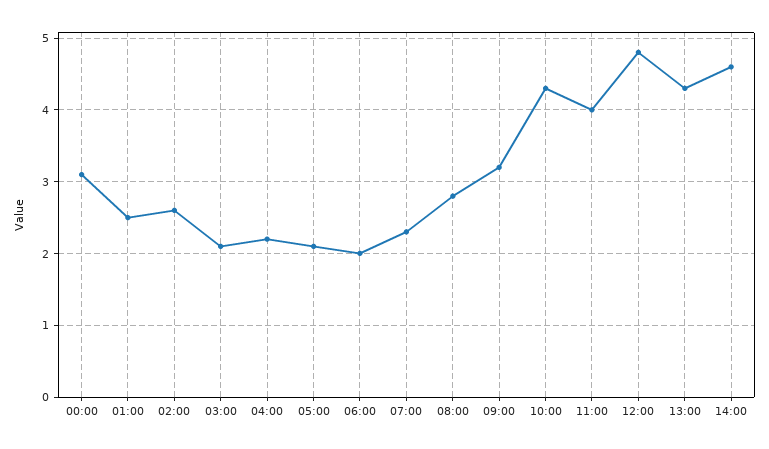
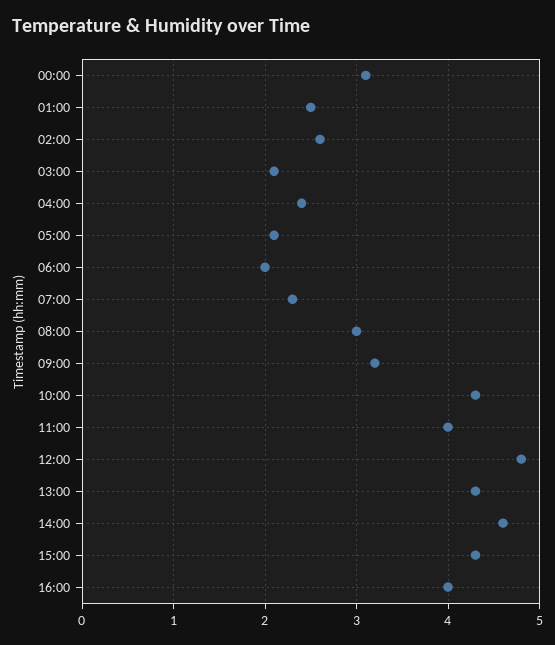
04:00: 2.2 -> 2.4
08:00: 2.8 -> 3
15:00: none -> 4.3
16:00: none -> 4

